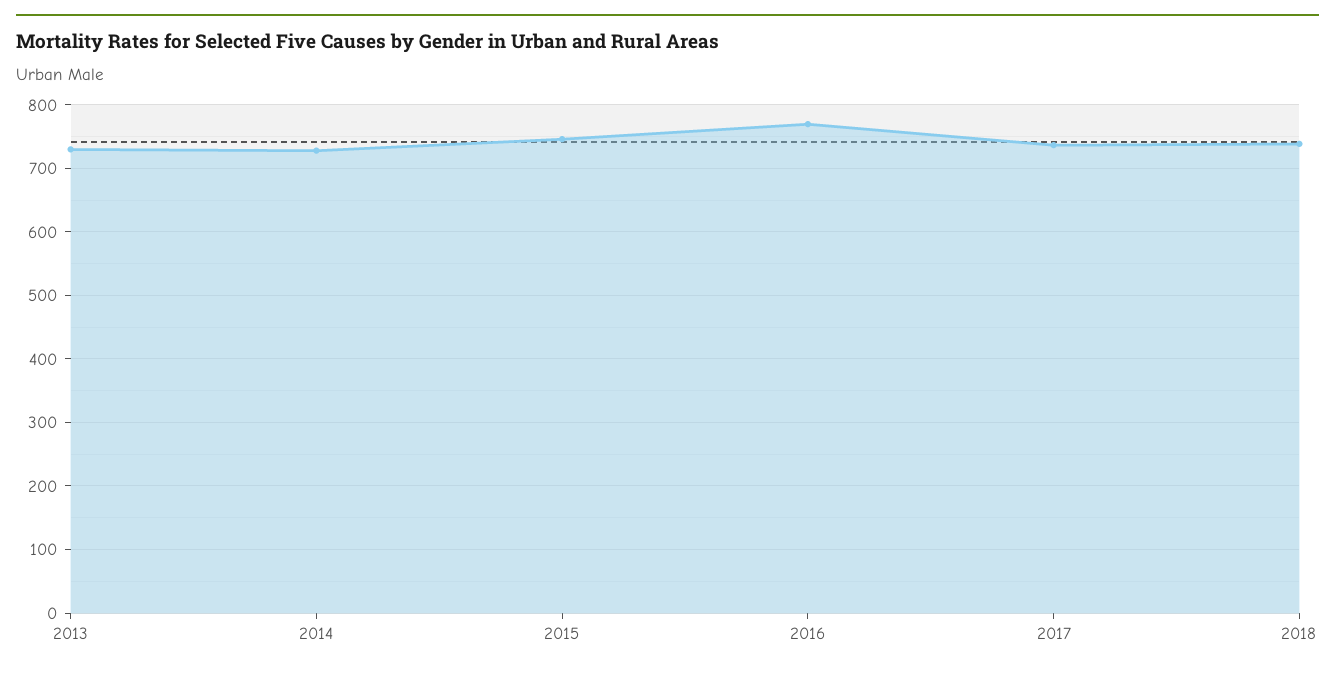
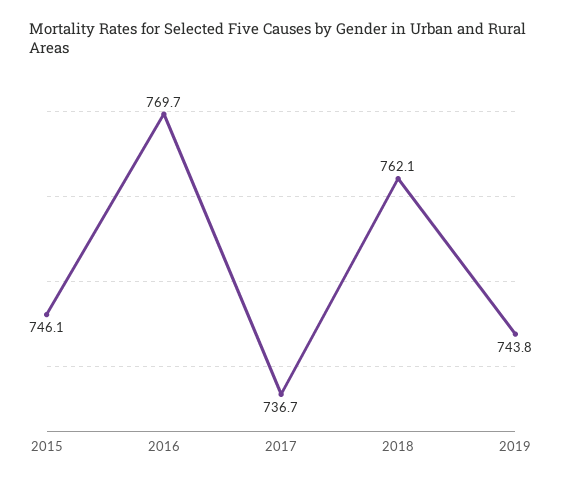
2013: 730 -> none
2014: 730 -> none
2018: 740 -> 762.1
2019: none -> 743.8

